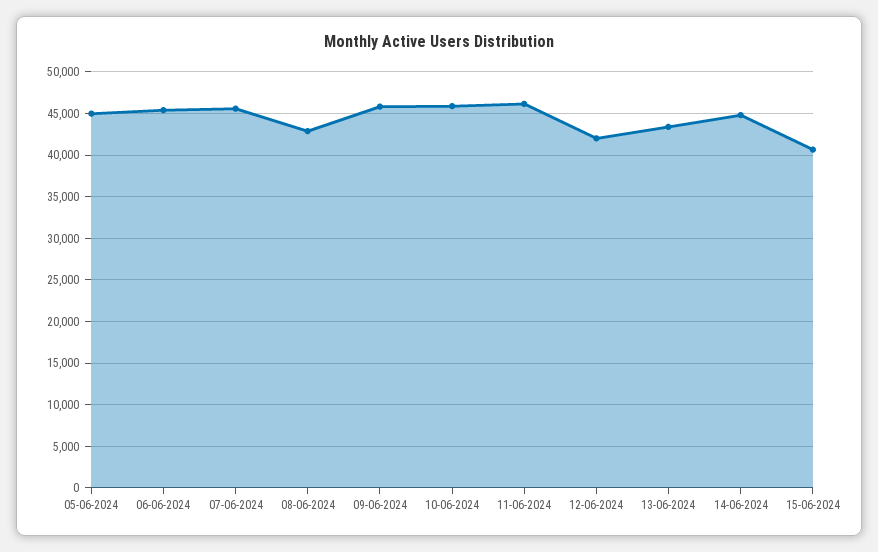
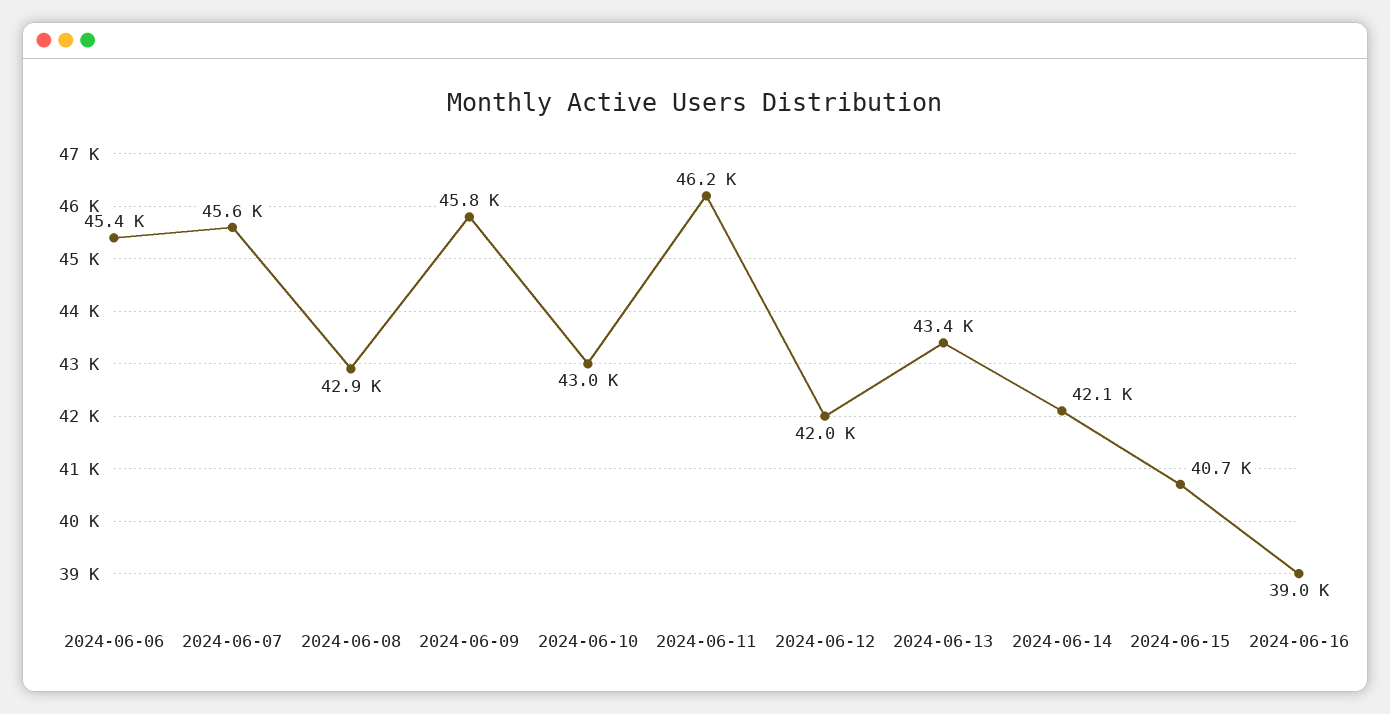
05-06-2024: 45000 -> none
10-06-2024: 46000 -> 43000
14-06-2024: 45000 -> 42100
2024-06-16: none -> 39000

